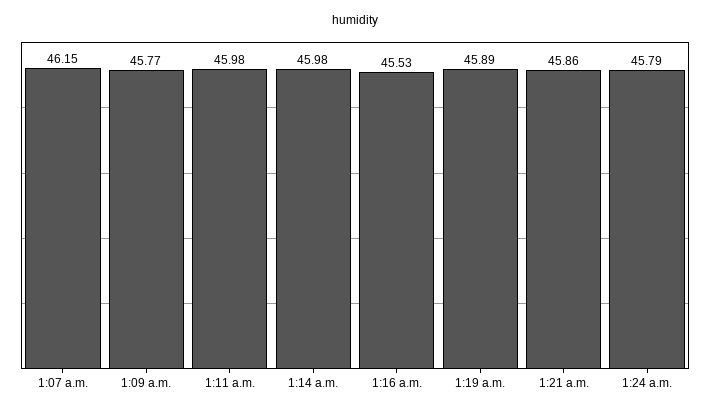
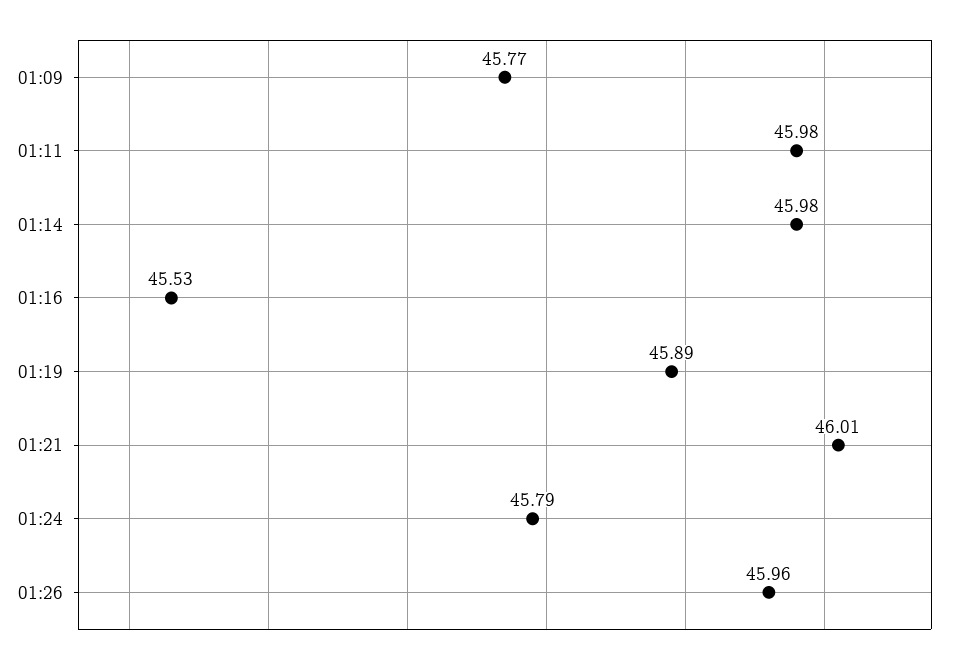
1:07 a.m.: 46.15 -> none
1:21 a.m.: 45.86 -> 46.01
01:26: none -> 45.96

